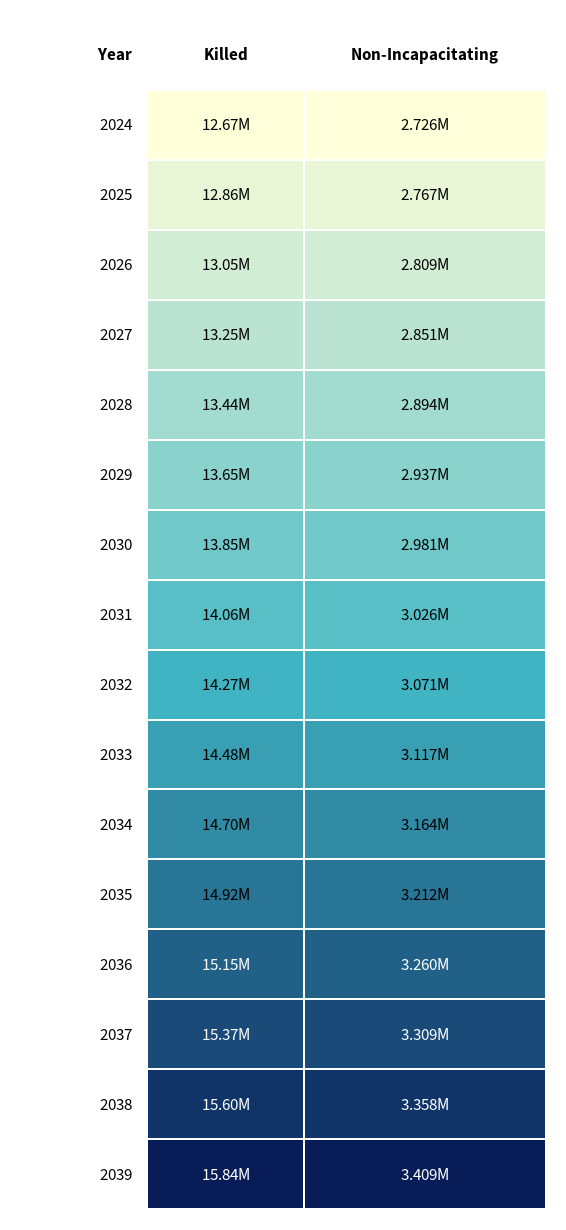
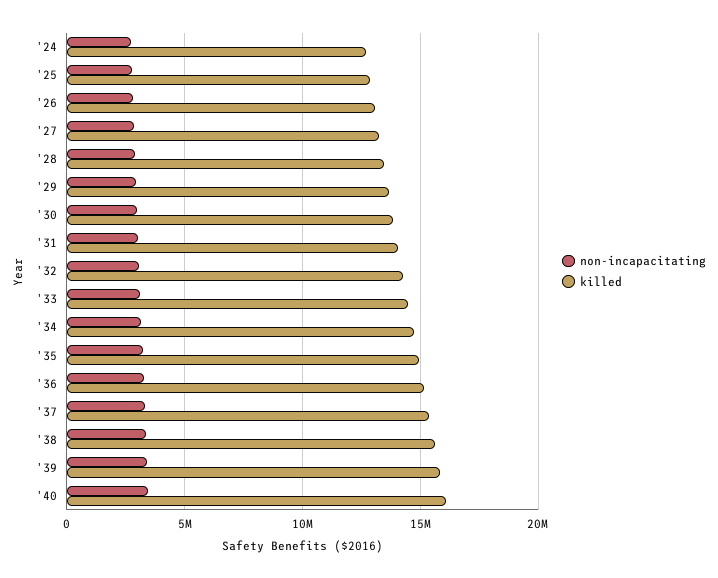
Non-Incapacitating, '40: none -> 3500000
Killed, '40: none -> 16000000

